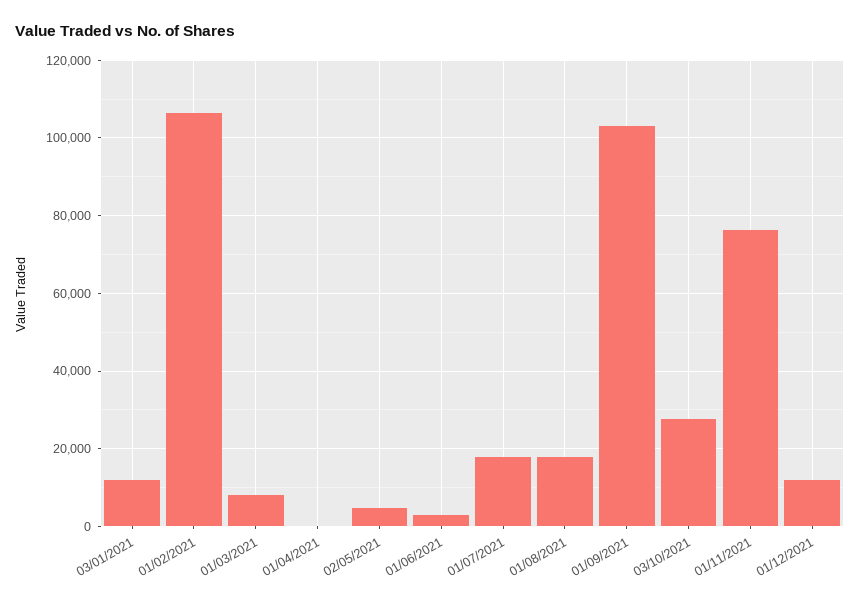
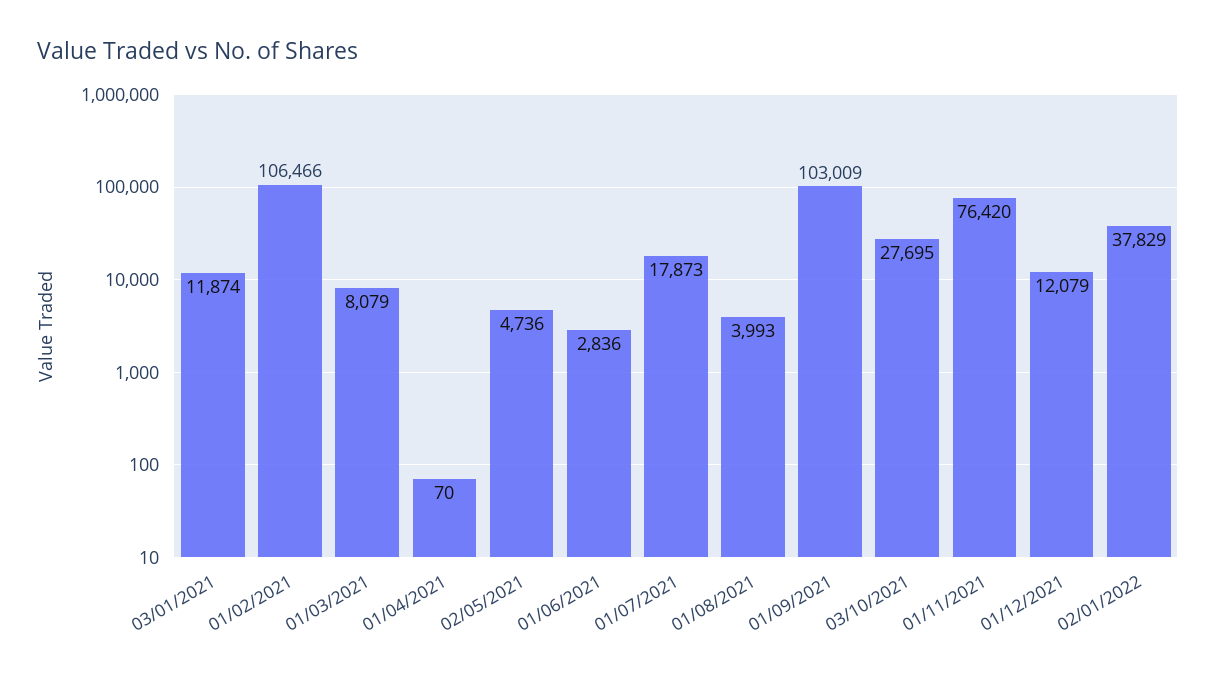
01/08/2021: 18000 -> 3993
02/01/2022: none -> 37829

